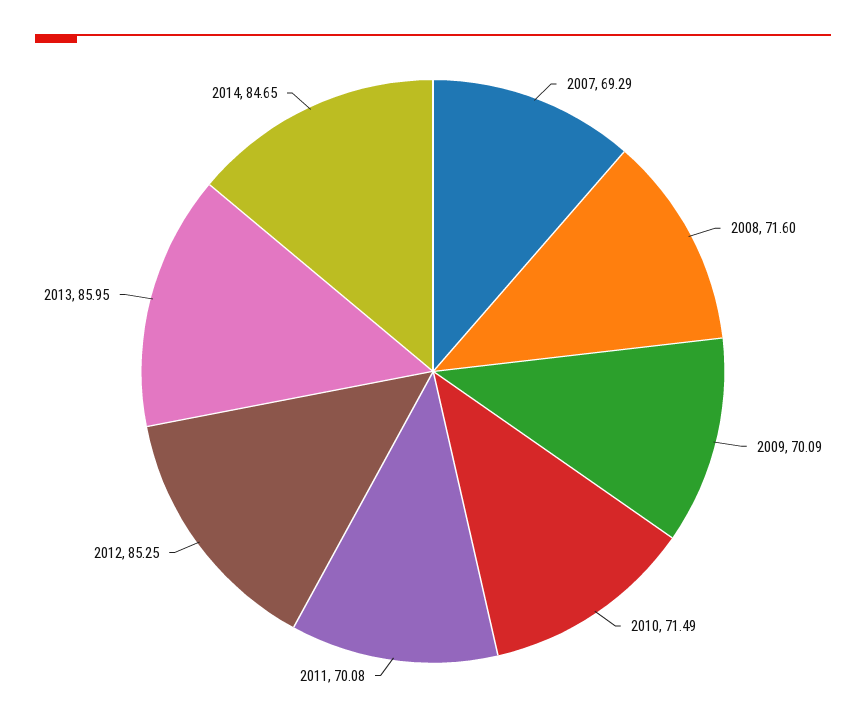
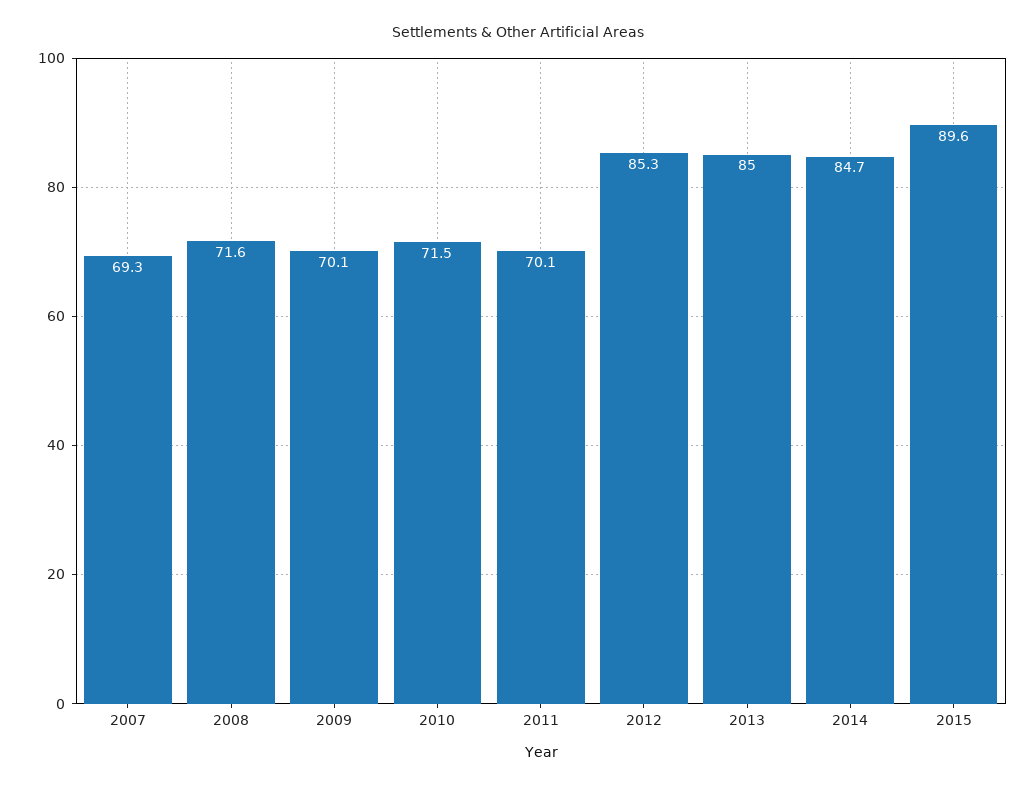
2013: 85.95 -> 85
2015: none -> 89.6

